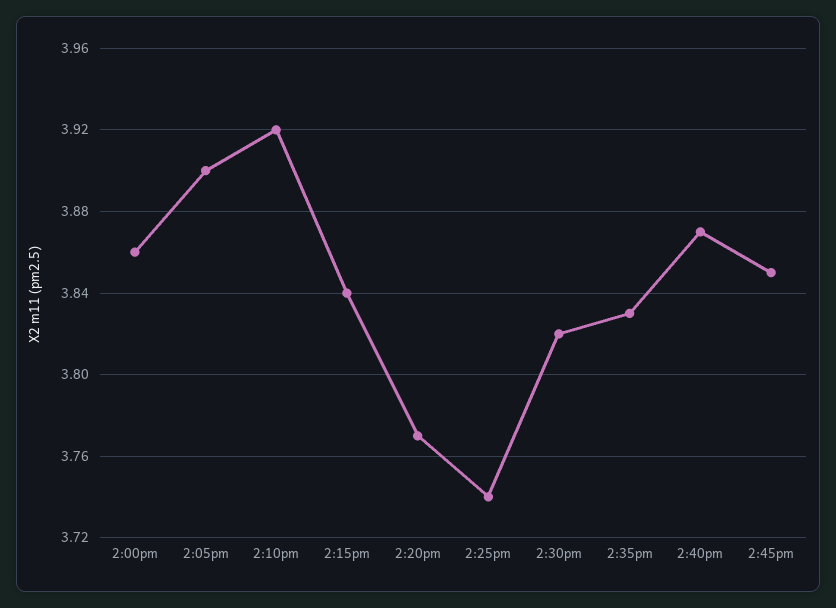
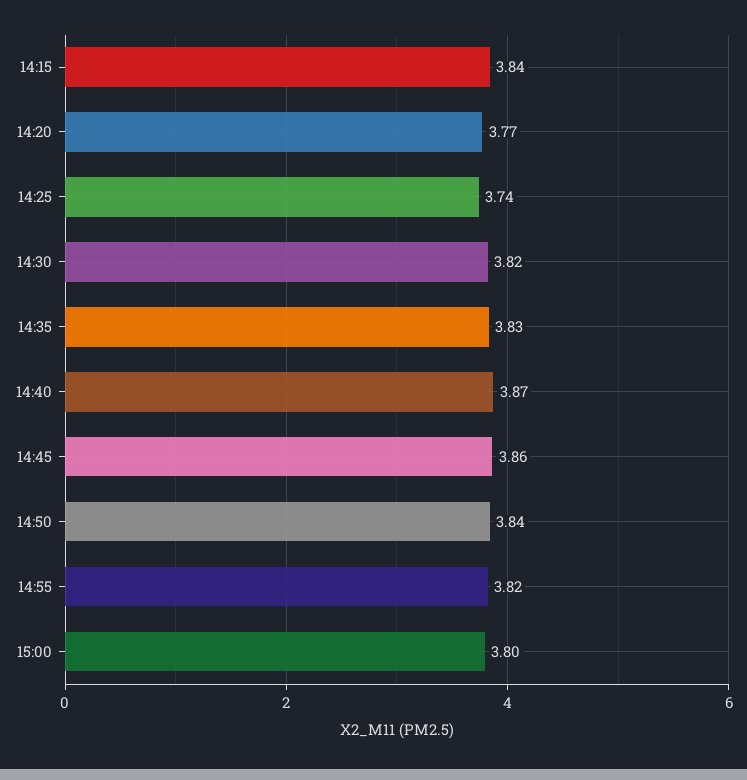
2:00pm: 3.86 -> none
2:05pm: 3.9 -> none
2:10pm: 3.92 -> none
2:45pm: 3.85 -> 3.86
14:50: none -> 3.84
14:55: none -> 3.82
15:00: none -> 3.8

